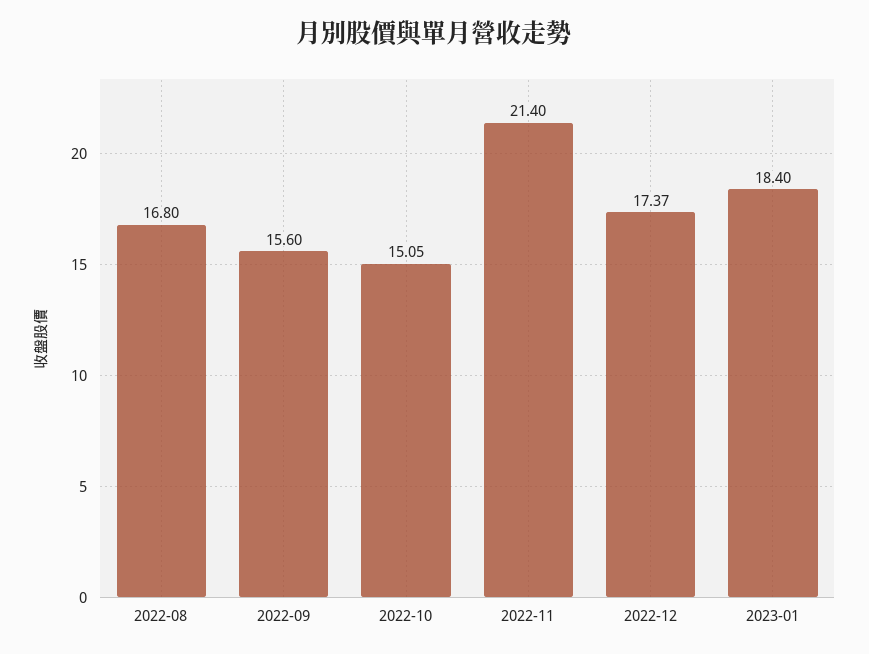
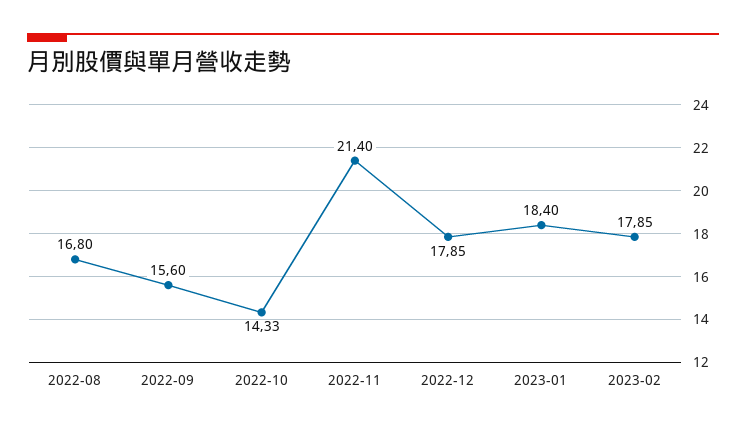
2022-10: 15.05 -> 14.33
2022-12: 17.37 -> 17.85
2023-02: none -> 17.85

